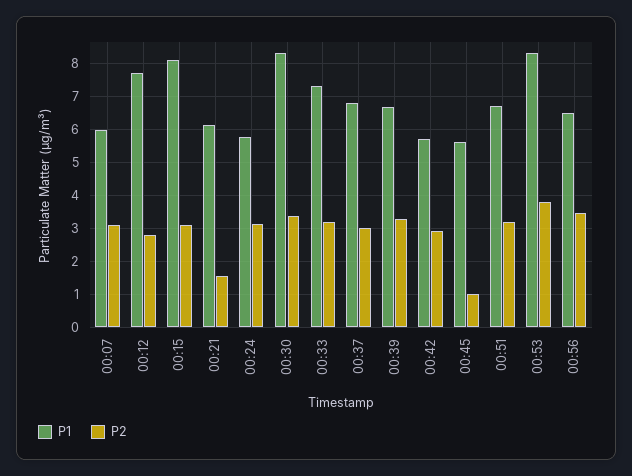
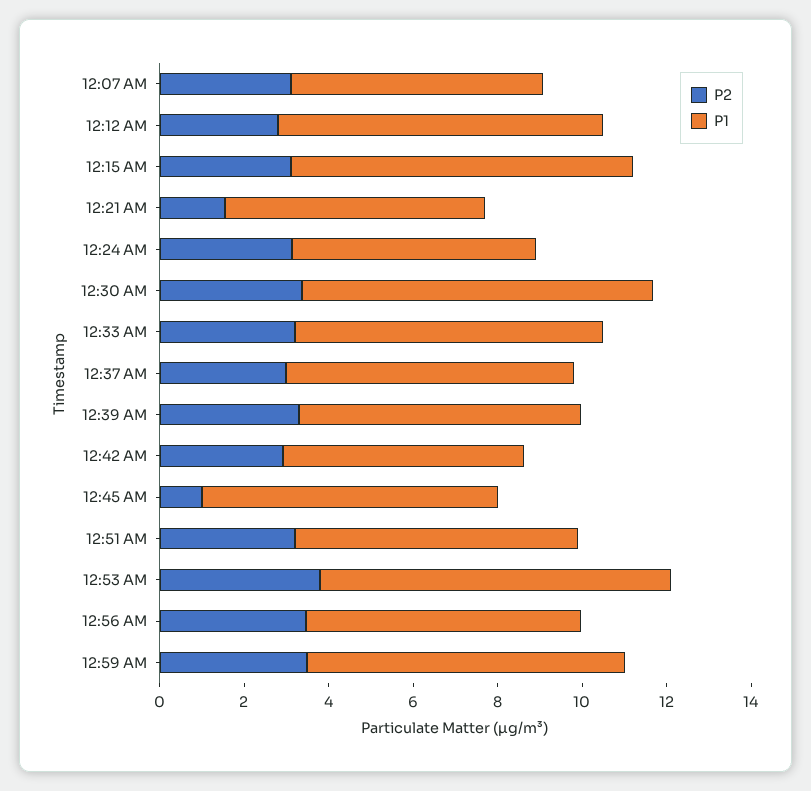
P1, 00:45: 5.6 -> 7
P2, 12:59 AM: none -> 3.5
P1, 12:59 AM: none -> 7.5

